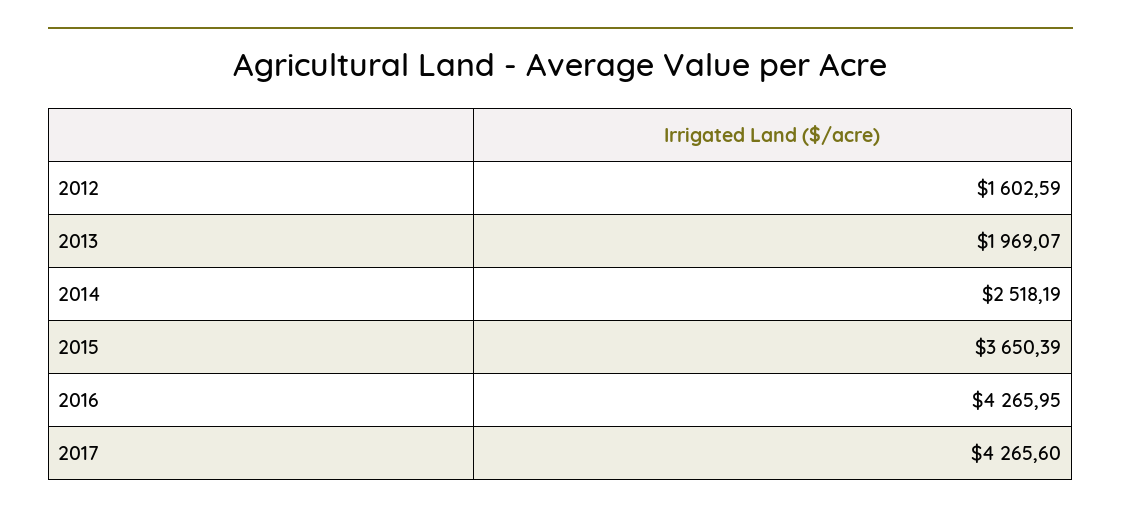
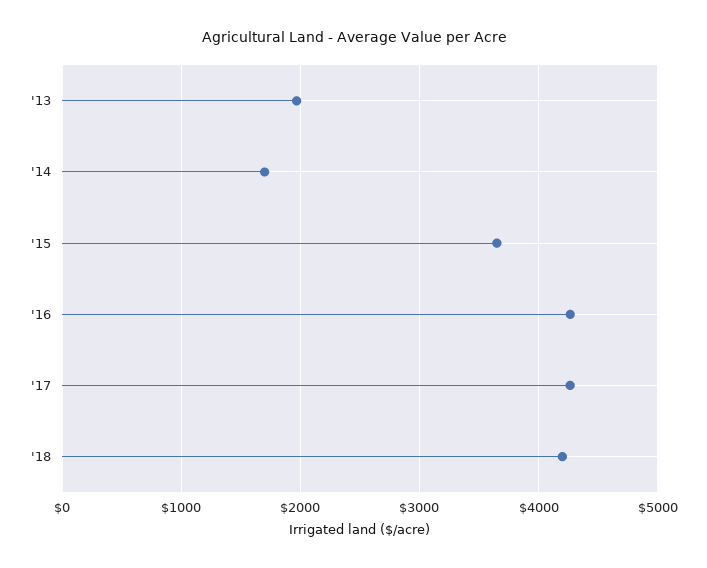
2012: 1602.59 -> none
2014: 2518.19 -> 1700
'18: none -> 4200

